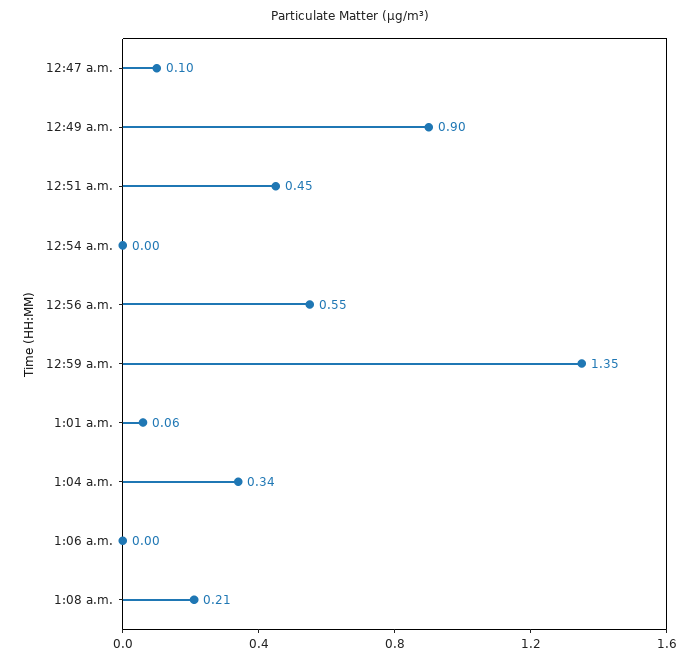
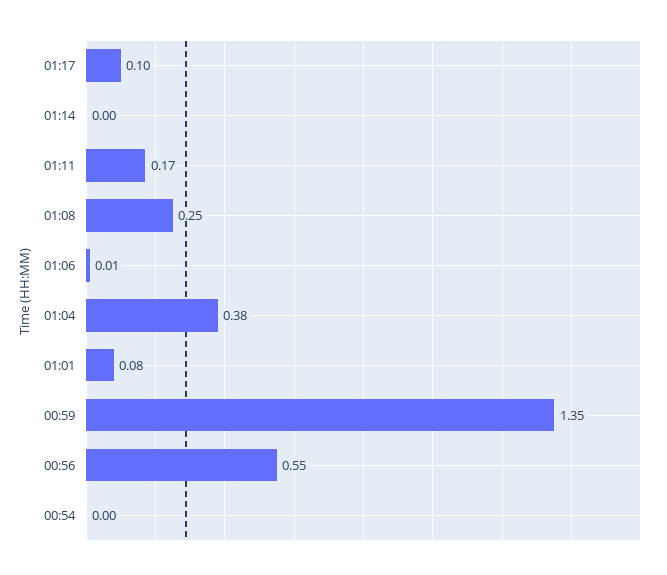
12:47 a.m.: 0.1 -> none
12:49 a.m.: 0.9 -> none
12:51 a.m.: 0.45 -> none
1:01 a.m.: 0.06 -> 0.08
1:04 a.m.: 0.34 -> 0.38
1:06 a.m.: 0 -> 0.01
1:08 a.m.: 0.21 -> 0.25
01:17: none -> 0.1
01:14: none -> 0
01:11: none -> 0.17

